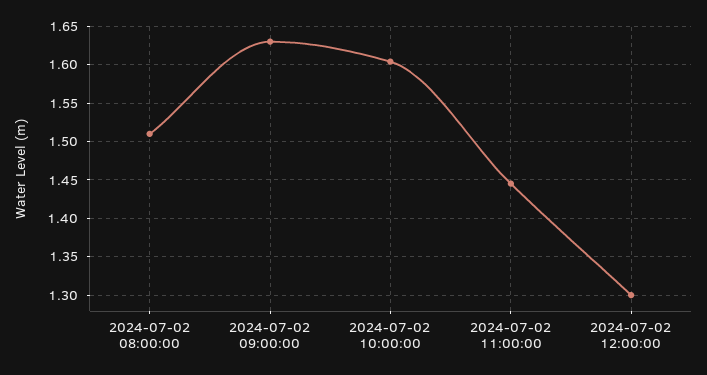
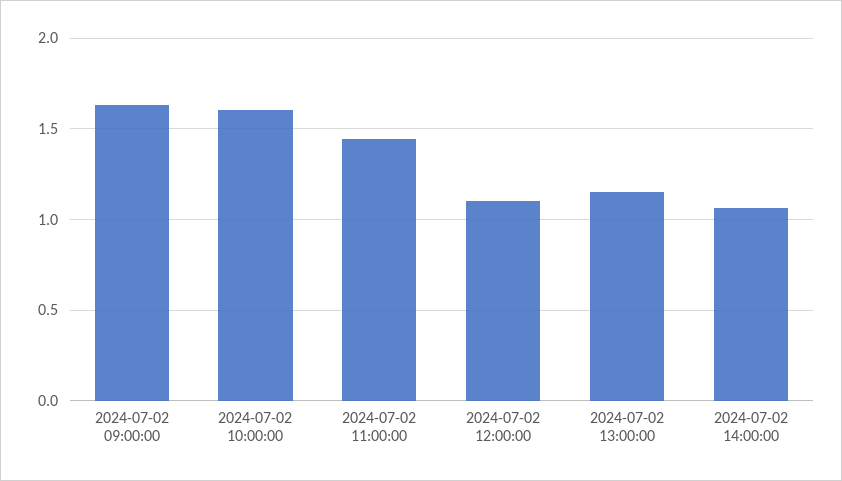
2024-07-02 08:00:00: 1.51 -> none
2024-07-02 12:00:00: 1.3 -> 1.1
2024-07-02 13:00:00: none -> 1.15
2024-07-02 14:00:00: none -> 1.05

